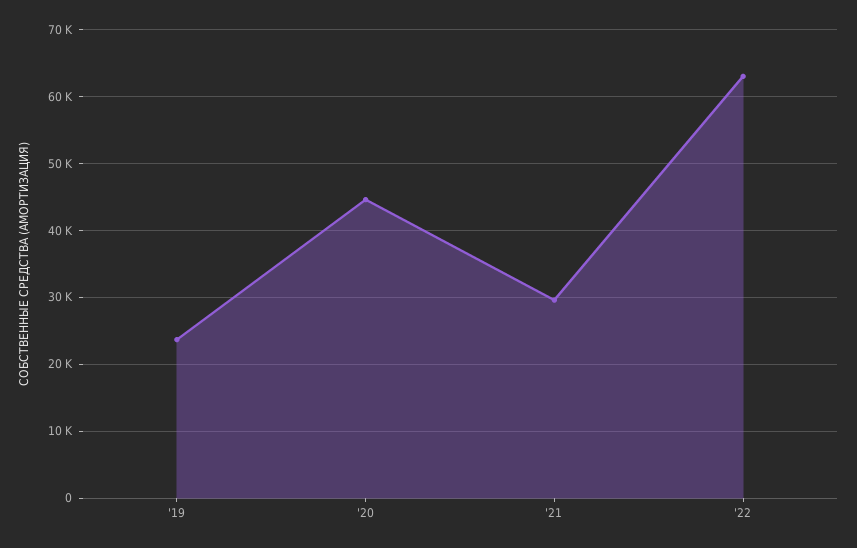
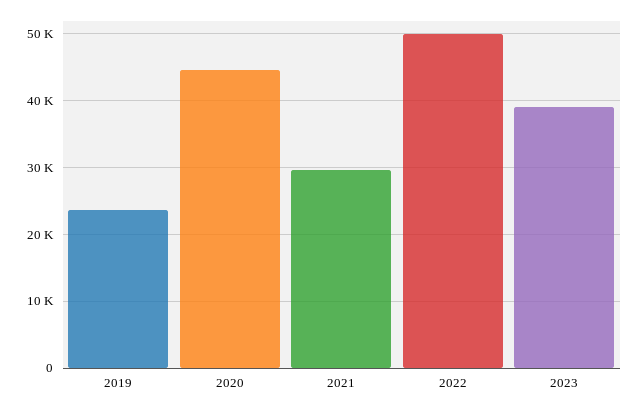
'22: 63000 -> 50000
2023: none -> 39000

